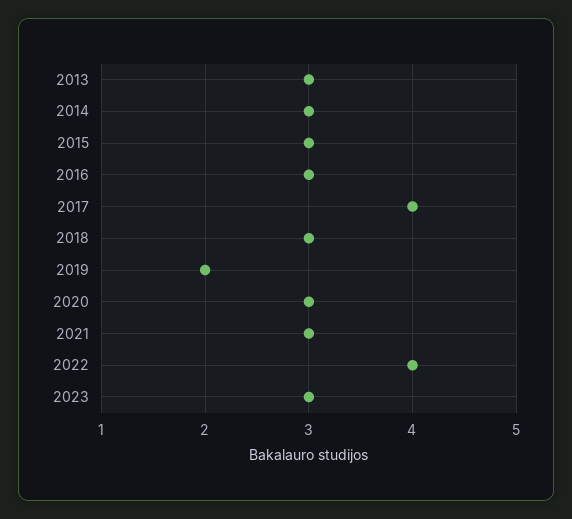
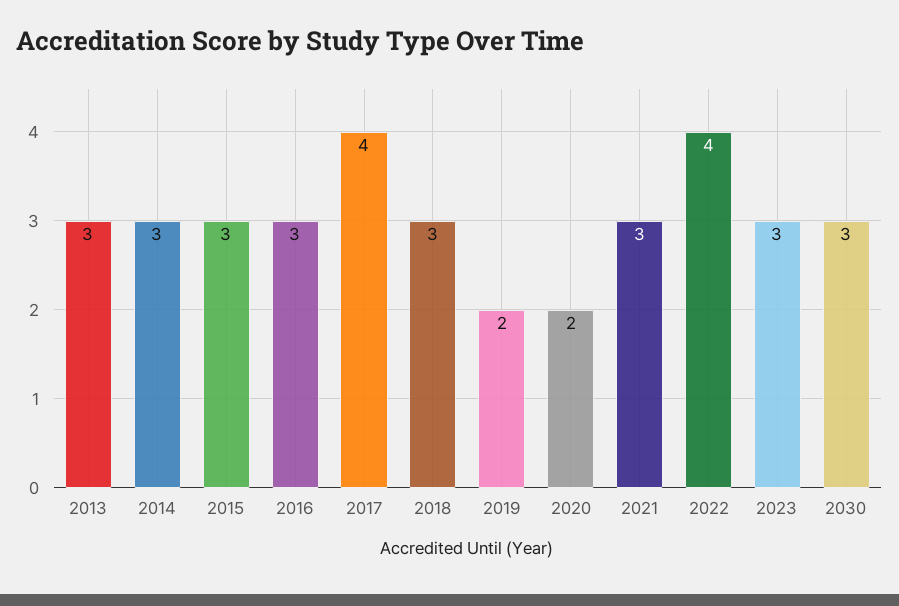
2020: 3 -> 2
2030: none -> 3

